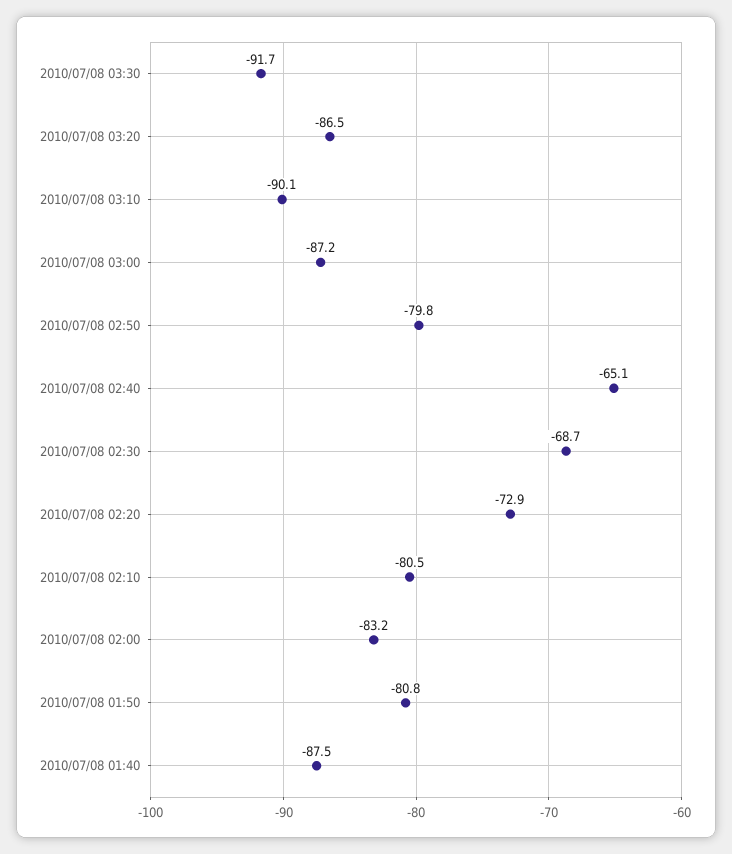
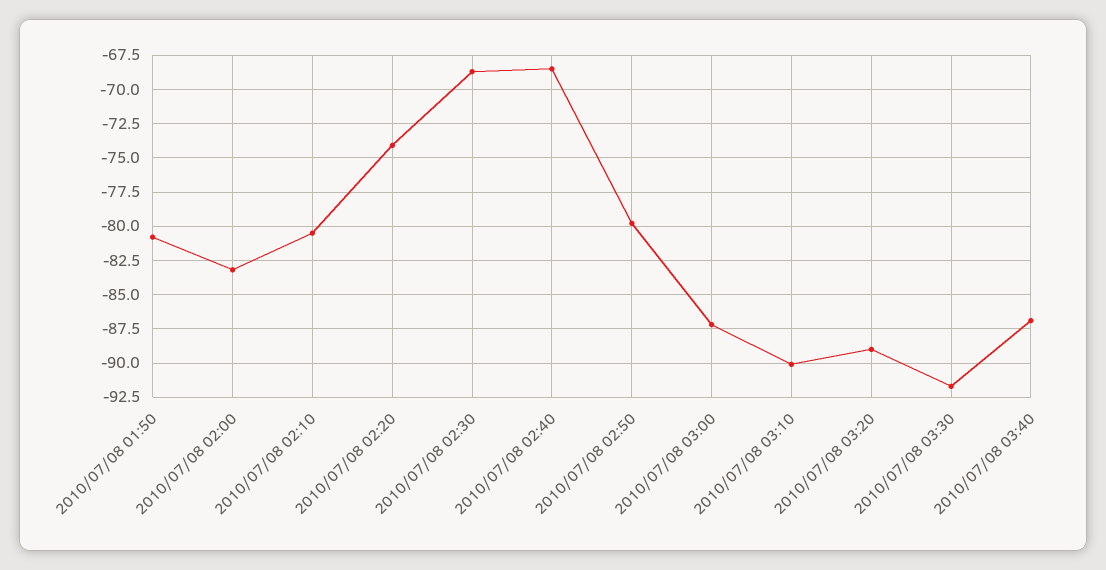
2010/07/08 03:20: -86.5 -> -89
2010/07/08 02:40: -65.1 -> -68.5
2010/07/08 02:20: -72.9 -> -74
2010/07/08 01:40: -87.5 -> none
2010/07/08 03:40: none -> -87

